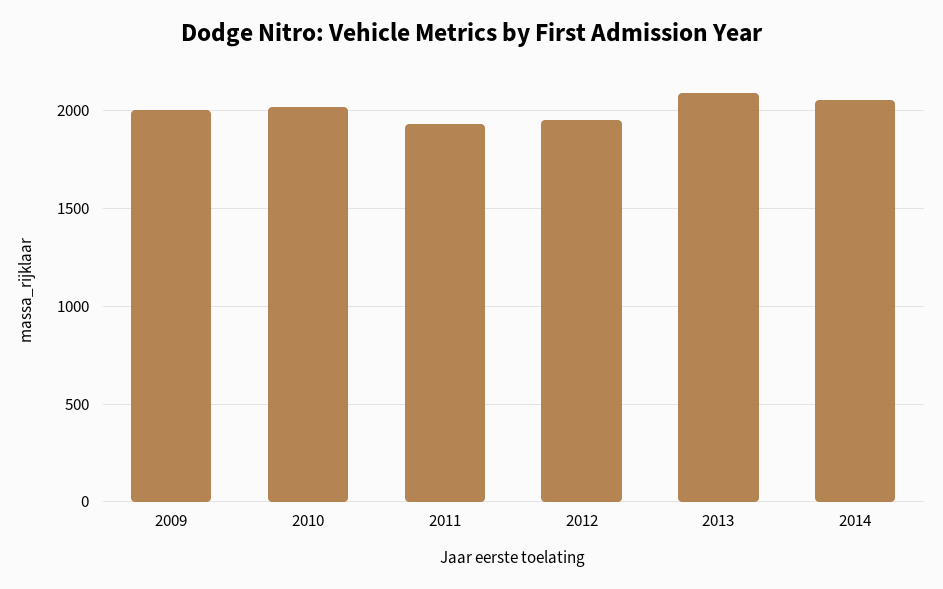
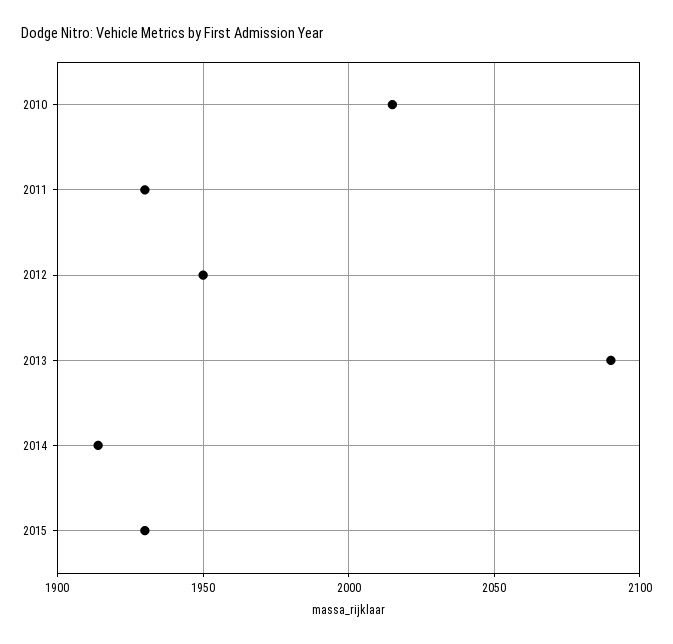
2009: 2000 -> none
2014: 2050 -> 1915
2015: none -> 1930

